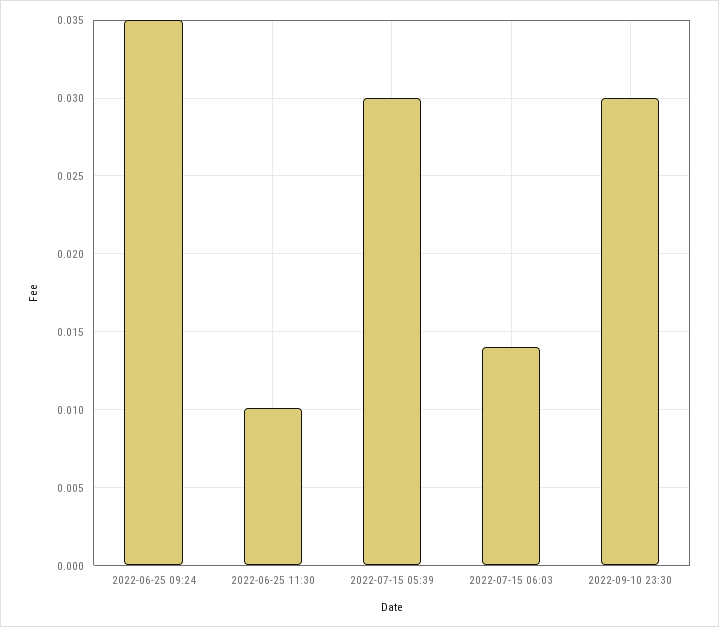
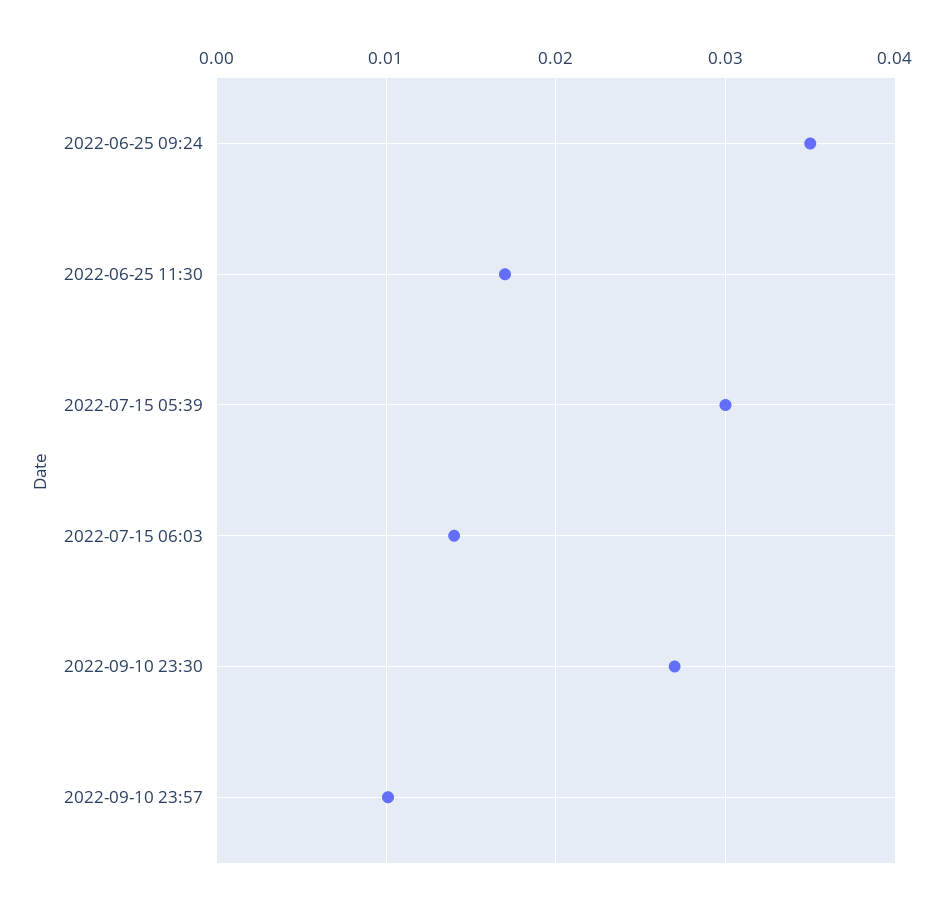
2022-06-25 11:30: 0.01 -> 0.017
2022-09-10 23:30: 0.03 -> 0.027
2022-09-10 23:57: none -> 0.01

